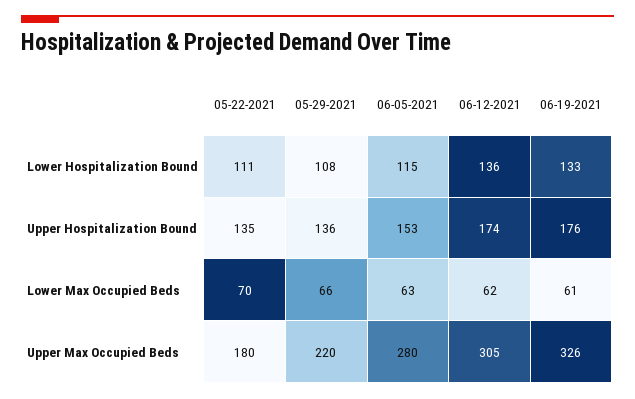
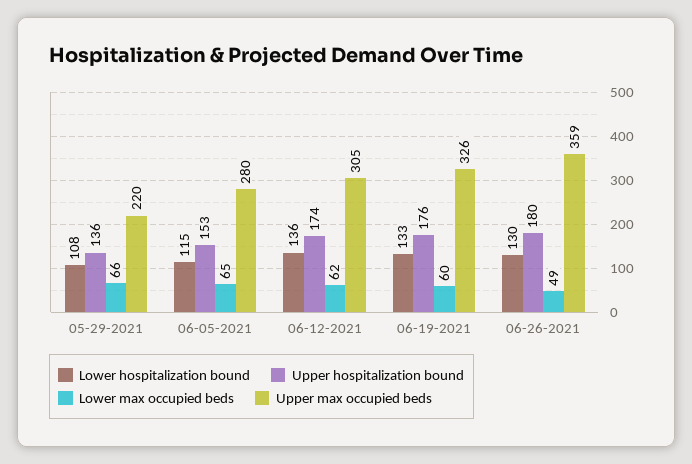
Lower Hospitalization Bound, 05-22-2021: 111 -> none
Upper Hospitalization Bound, 05-22-2021: 135 -> none
Lower Max Occupied Beds, 05-22-2021: 70 -> none
Lower Max Occupied Beds, 06-05-2021: 63 -> 65
Lower Max Occupied Beds, 06-19-2021: 61 -> 60
Upper Max Occupied Beds, 05-22-2021: 180 -> none
Lower Hospitalization Bound, 06-26-2021: none -> 130
Upper Hospitalization Bound, 06-26-2021: none -> 180
Lower Max Occupied Beds, 06-26-2021: none -> 49
Upper Max Occupied Beds, 06-26-2021: none -> 359

